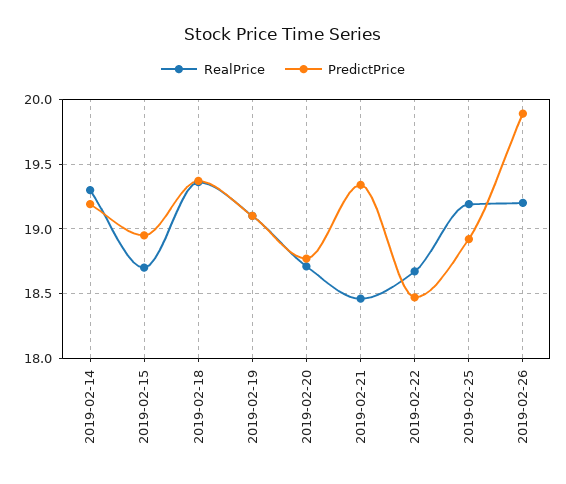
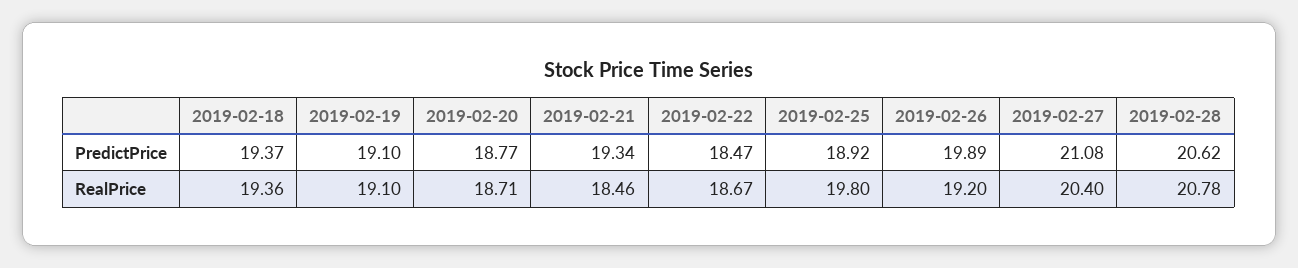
RealPrice, 2019-02-14: 19.3 -> none
PredictPrice, 2019-02-14: 19.2 -> none
RealPrice, 2019-02-15: 18.7 -> none
PredictPrice, 2019-02-15: 18.95 -> none
RealPrice, 2019-02-25: 19.2 -> 19.8
PredictPrice, 2019-02-27: none -> 21.08
PredictPrice, 2019-02-28: none -> 20.62
RealPrice, 2019-02-27: none -> 20.4
RealPrice, 2019-02-28: none -> 20.78

